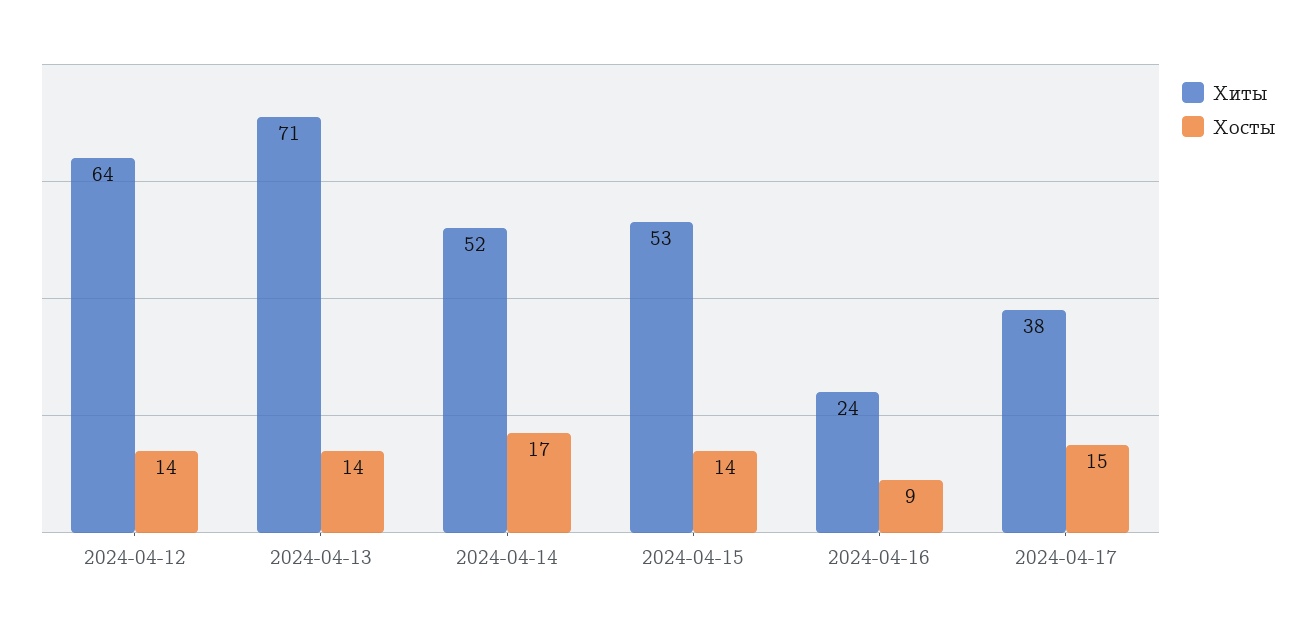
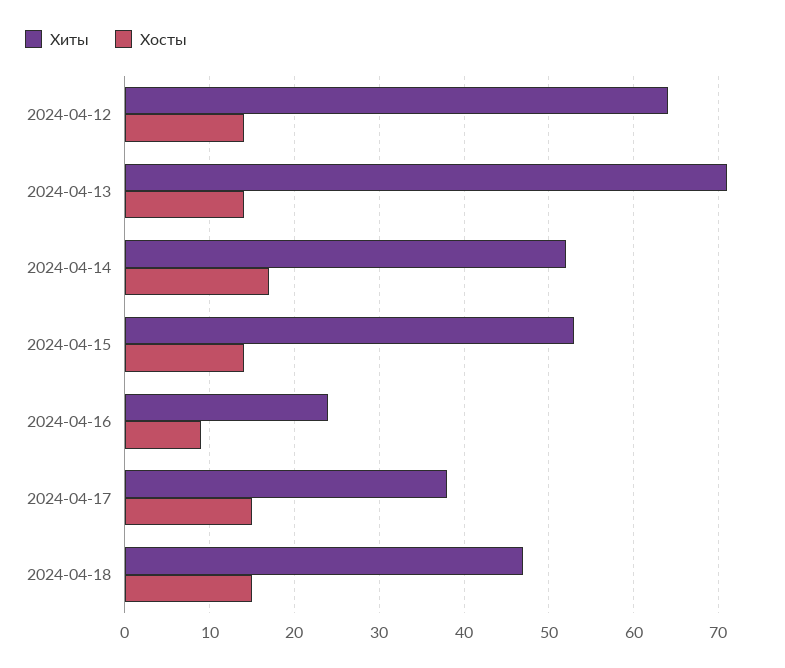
Хиты, 2024-04-18: none -> 47
Хосты, 2024-04-18: none -> 15

